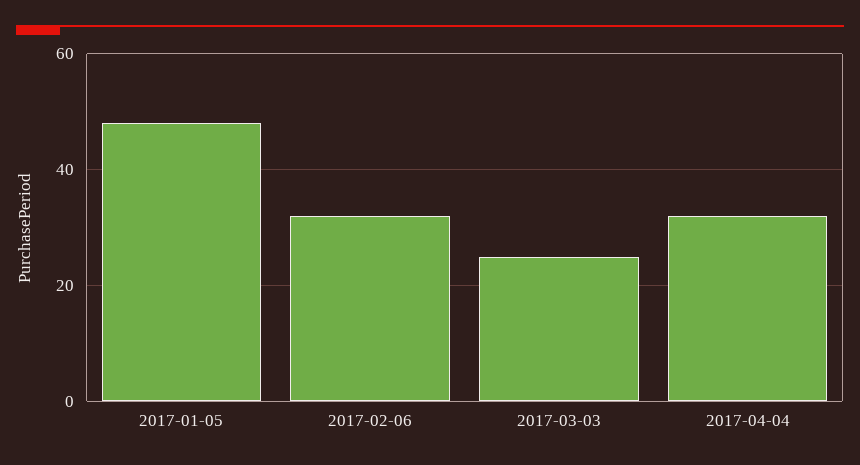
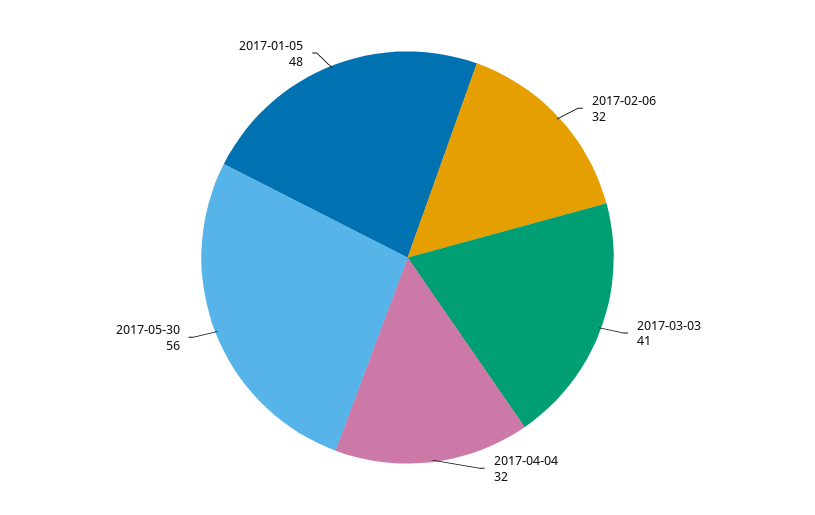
2017-03-03: 25 -> 41
2017-05-30: none -> 56

